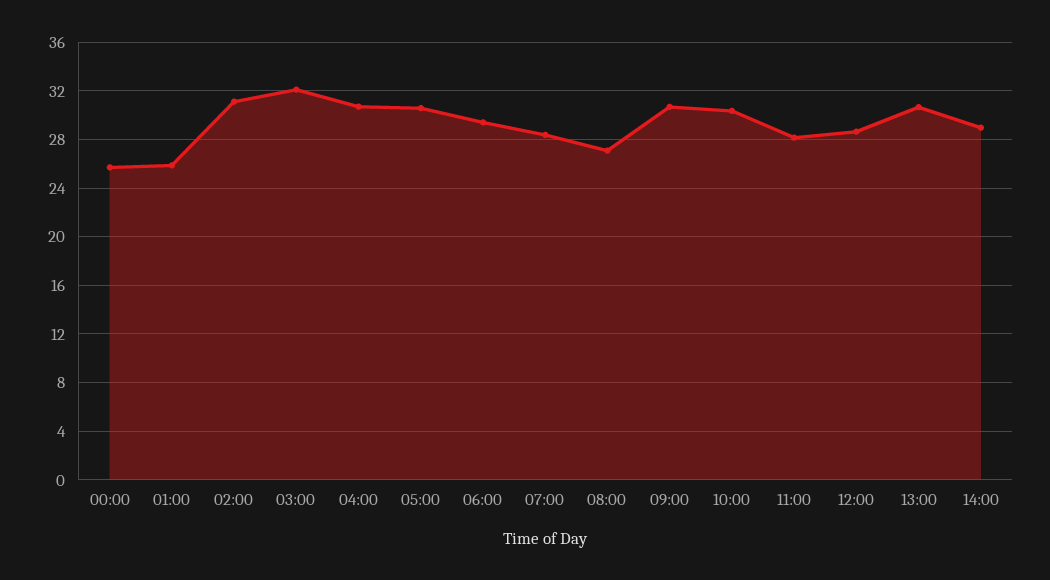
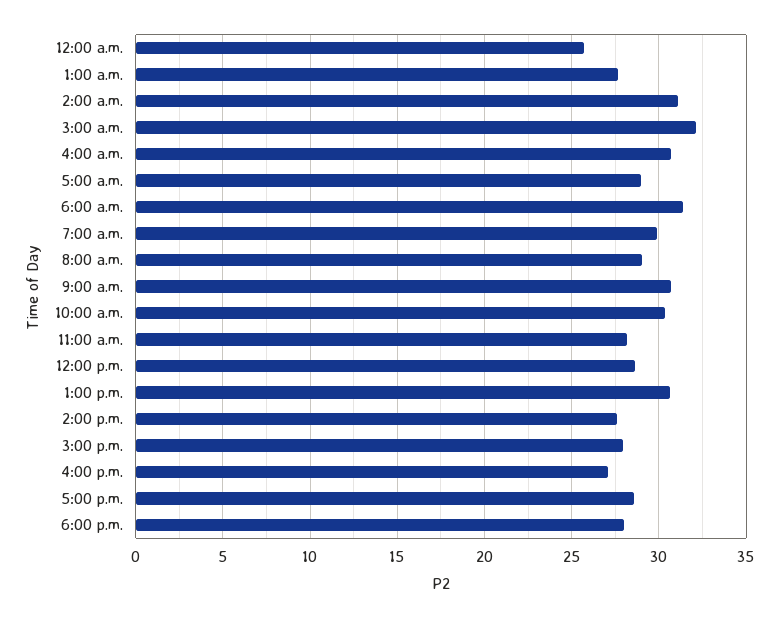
01:00: 26 -> 27.5
05:00: 30.5 -> 29
06:00: 29.5 -> 31.5
07:00: 28.5 -> 30
08:00: 27 -> 29
14:00: 29 -> 27.5
3:00 p.m.: none -> 28
4:00 p.m.: none -> 27
5:00 p.m.: none -> 28.5
6:00 p.m.: none -> 28

